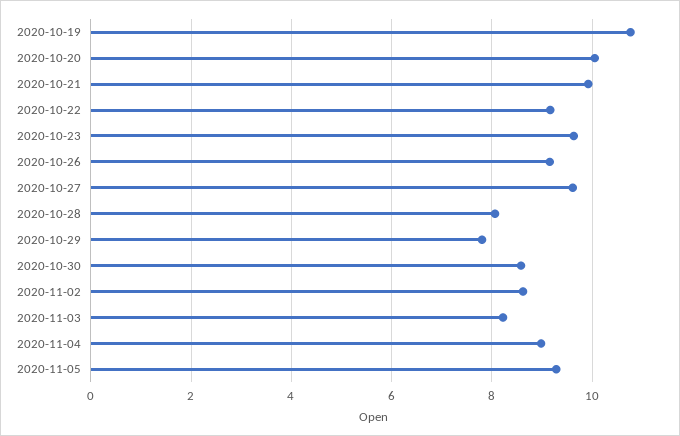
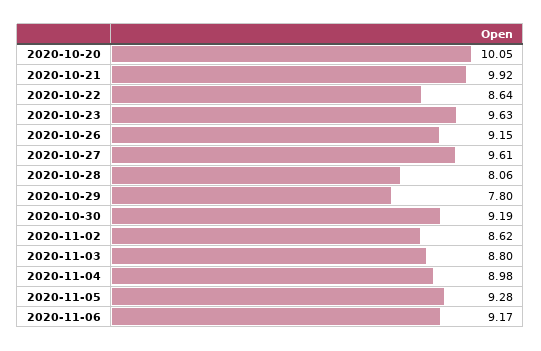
2020-10-19: 10.8 -> none
2020-10-22: 9.2 -> 8.64
2020-10-30: 8.6 -> 9.19
2020-11-03: 8.2 -> 8.8
2020-11-06: none -> 9.17

